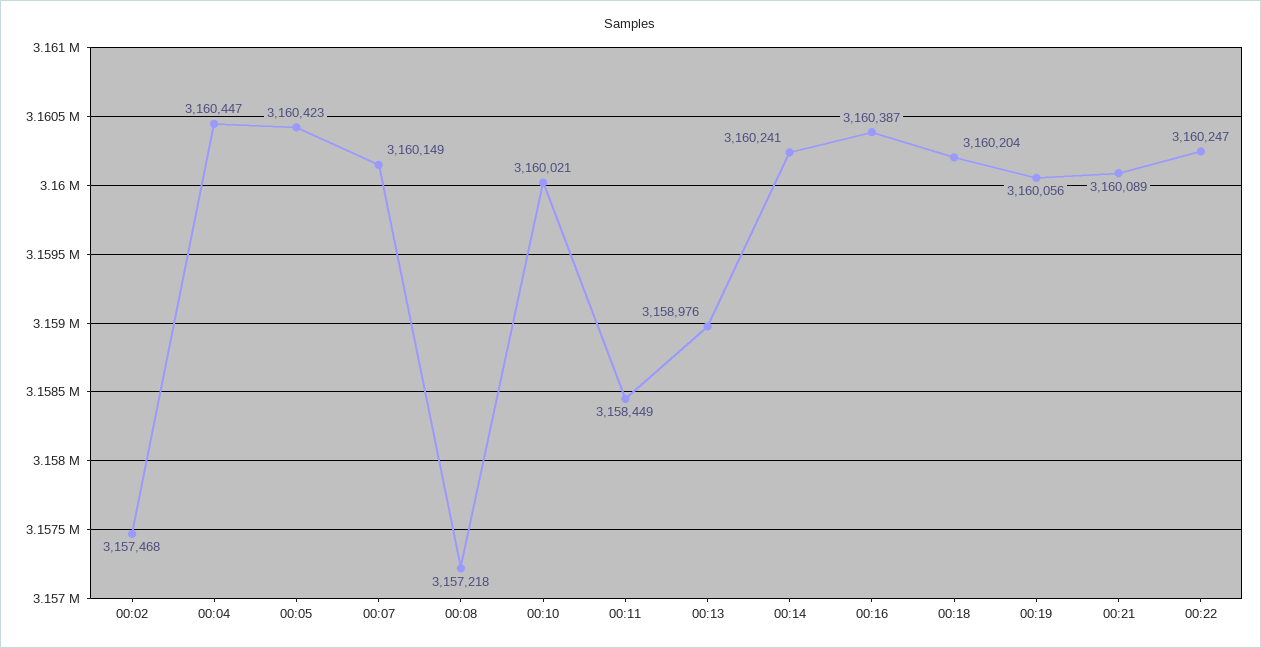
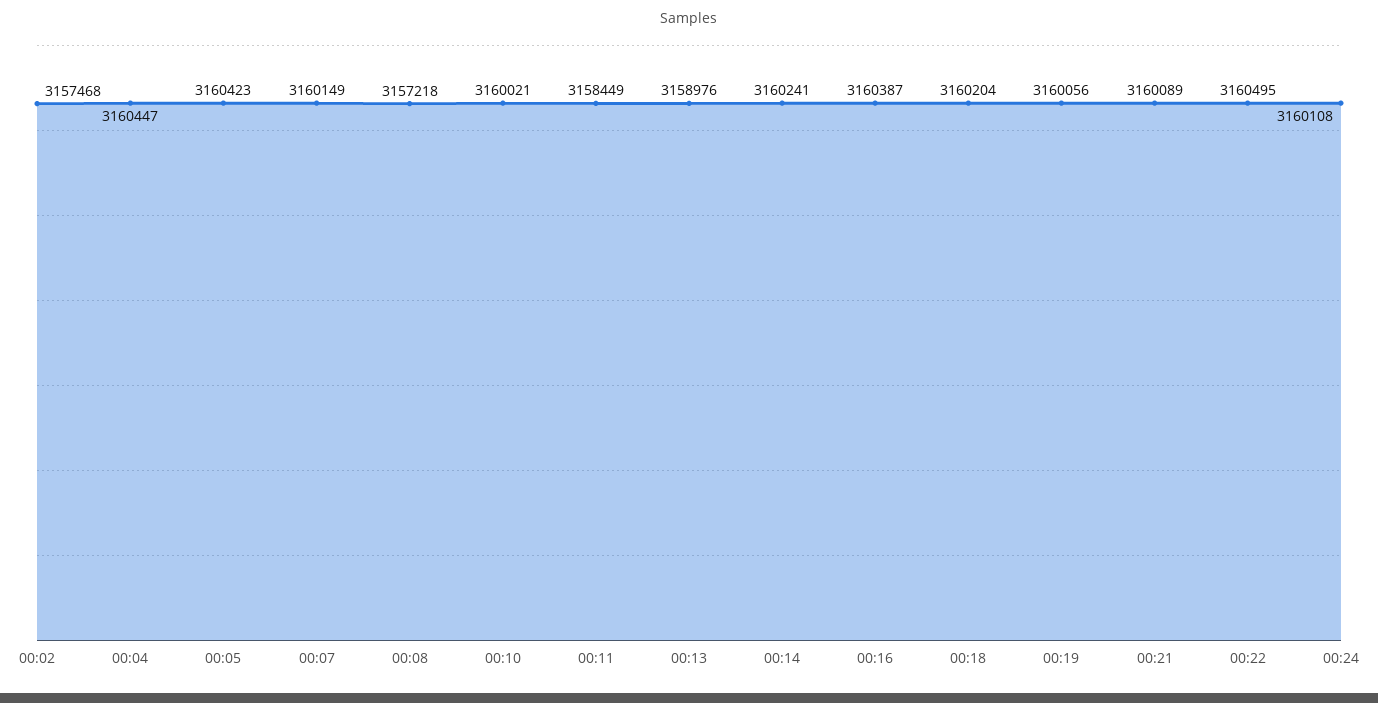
00:22: 3160247 -> 3160495
00:24: none -> 3160108

